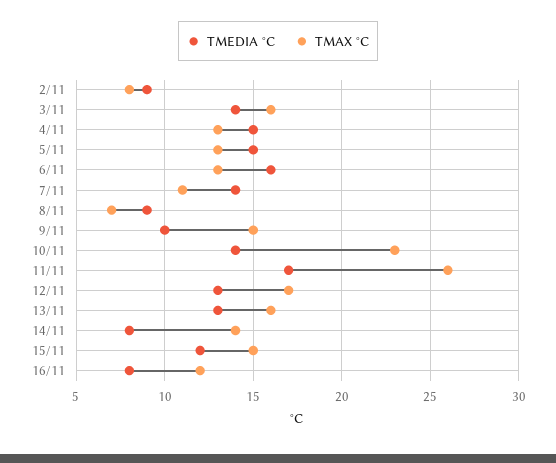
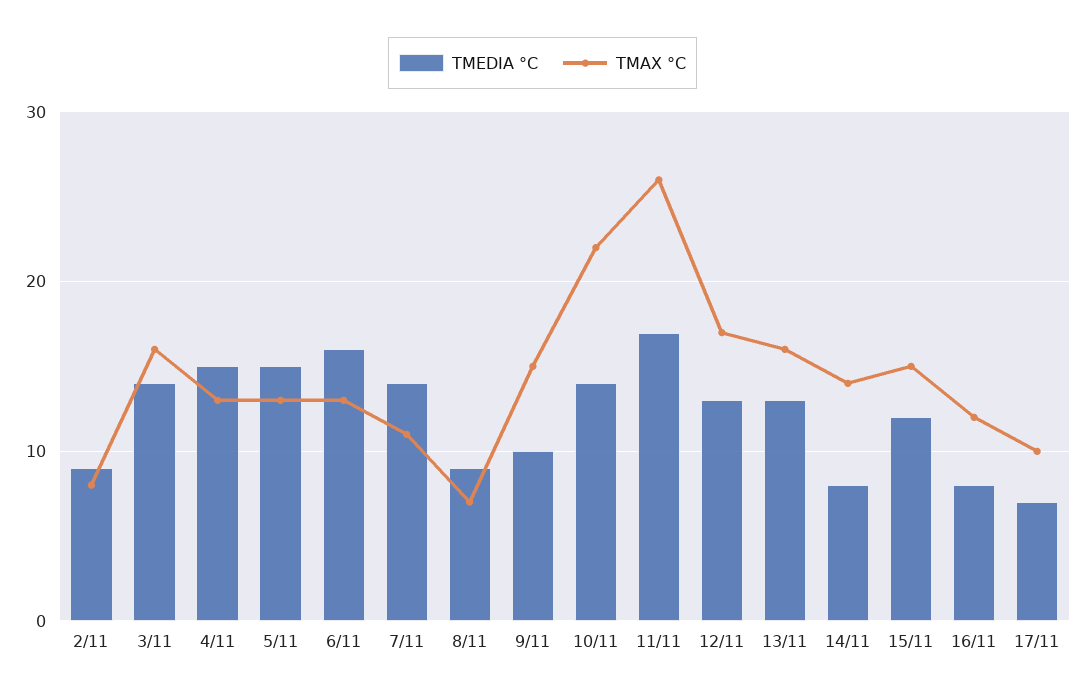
TMAX °C, 10/11: 23 -> 22
TMEDIA °C, 17/11: none -> 7
TMAX °C, 17/11: none -> 10

